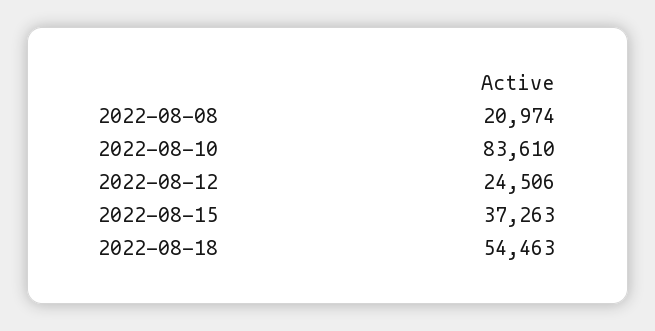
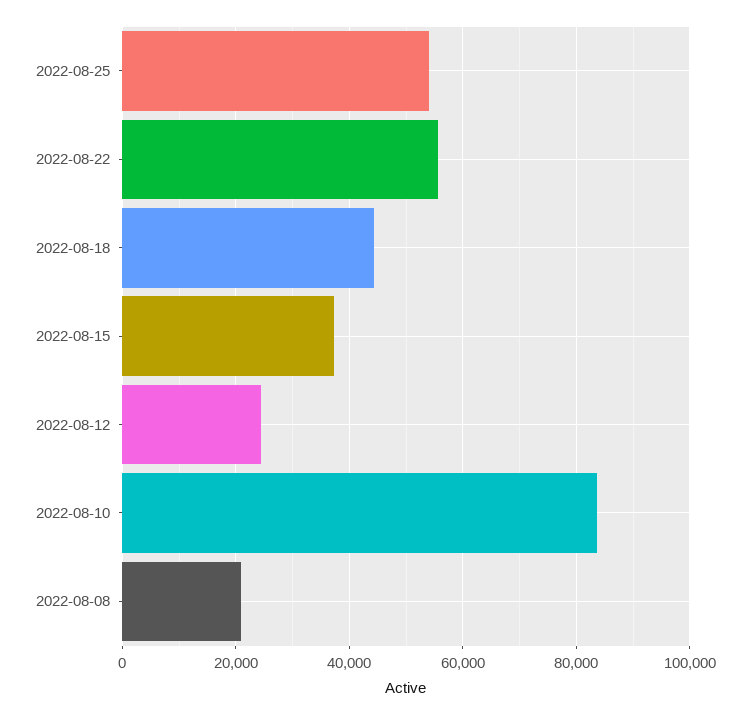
2022-08-18: 54463 -> 44000
2022-08-25: none -> 54000
2022-08-22: none -> 56000

